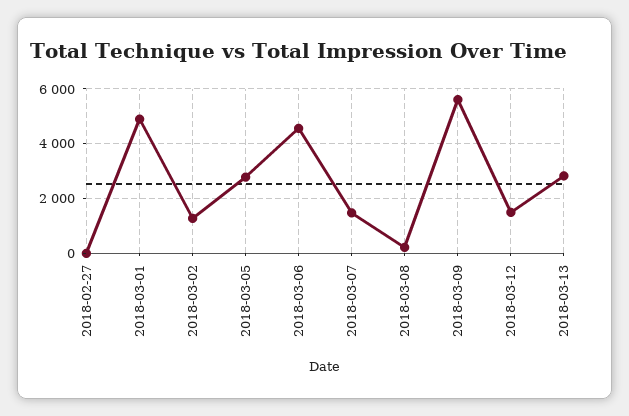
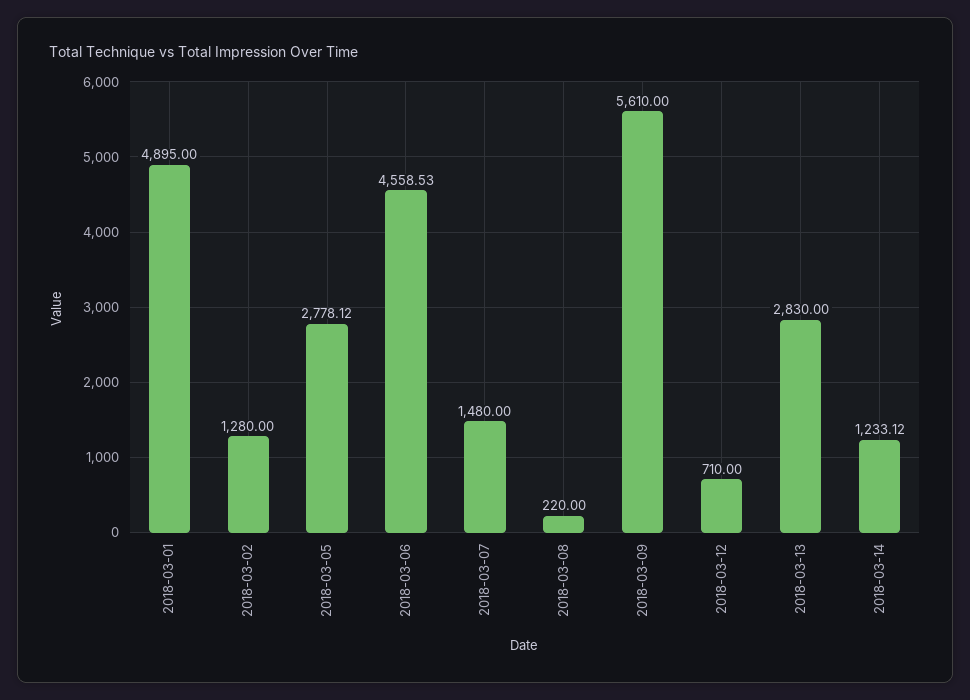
2018-02-27: 0 -> none
2018-03-12: 1500 -> 710
2018-03-14: none -> 1233.12

